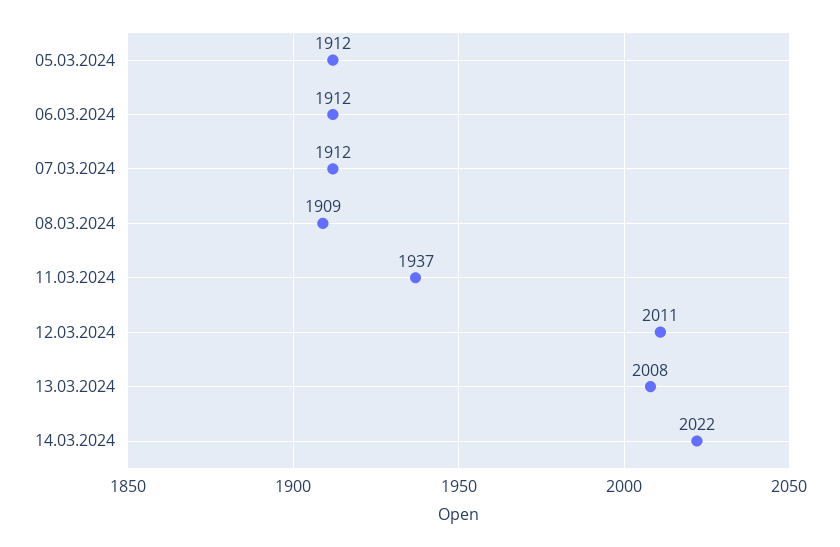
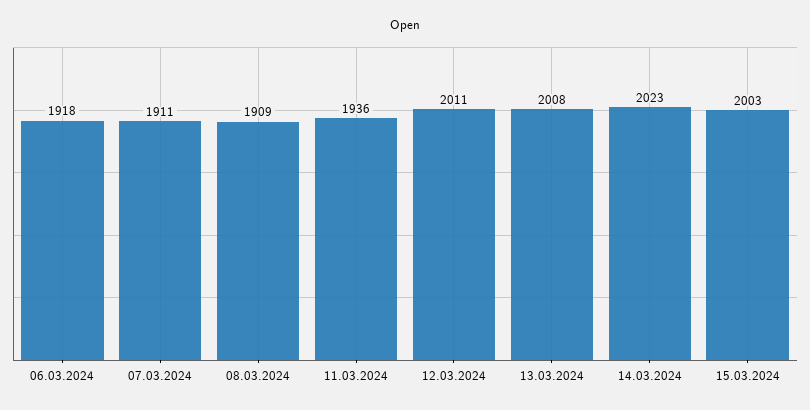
05.03.2024: 1912 -> none
06.03.2024: 1912 -> 1918
07.03.2024: 1912 -> 1911
11.03.2024: 1937 -> 1936
14.03.2024: 2022 -> 2023
15.03.2024: none -> 2003

